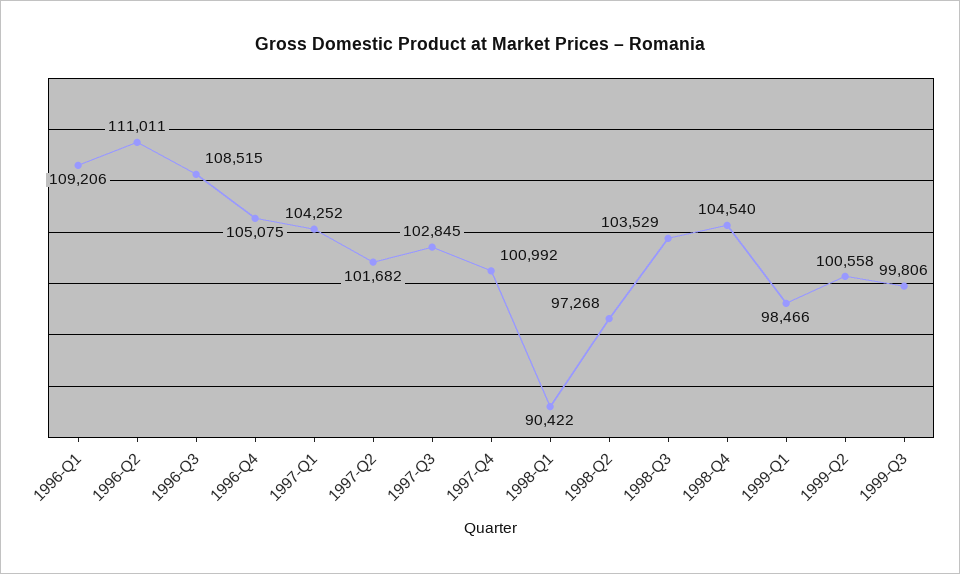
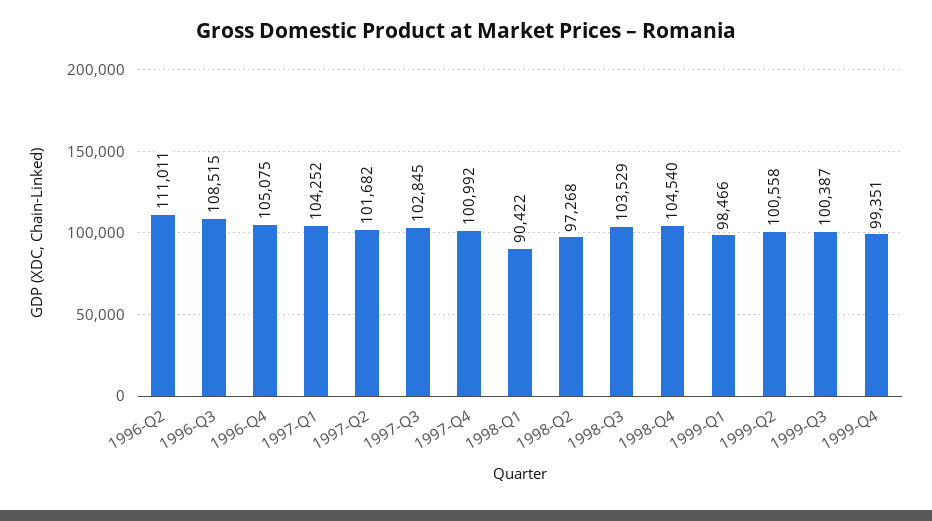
1996-Q1: 109206 -> none
1999-Q3: 99806 -> 100387
1999-Q4: none -> 99351

